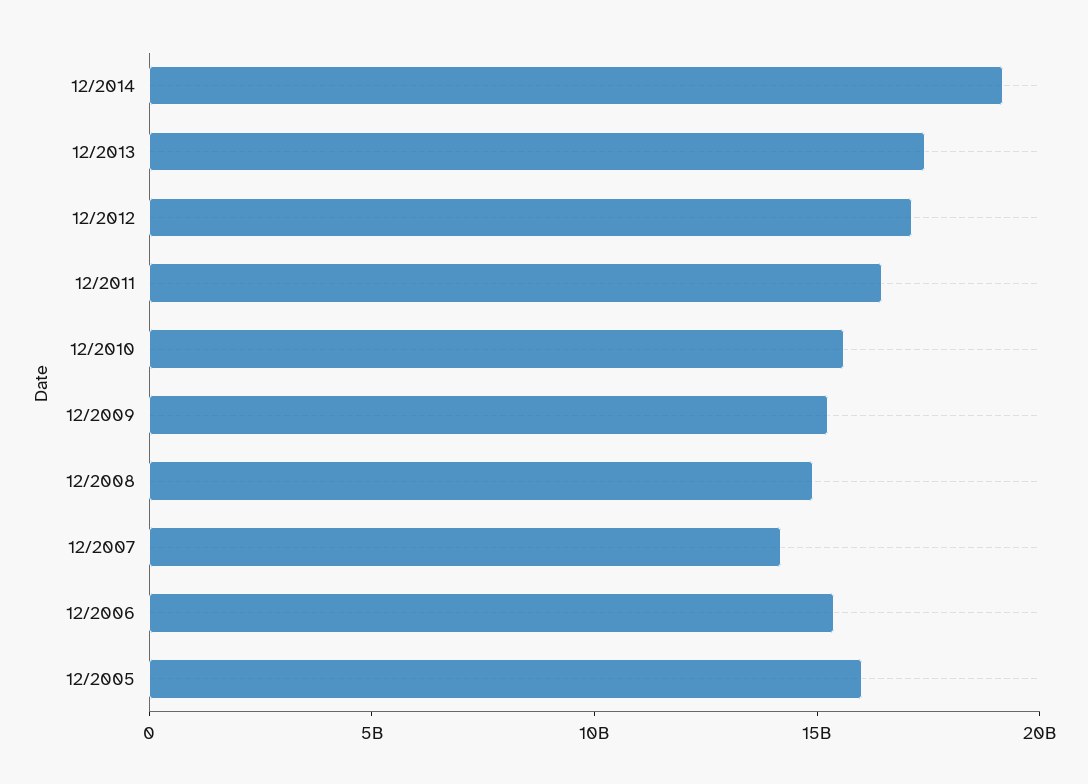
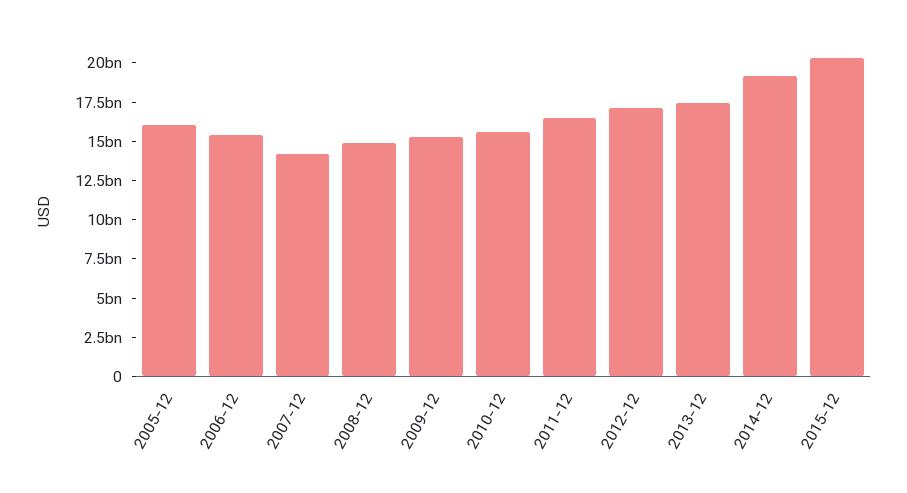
2015-12: none -> 20000000000

